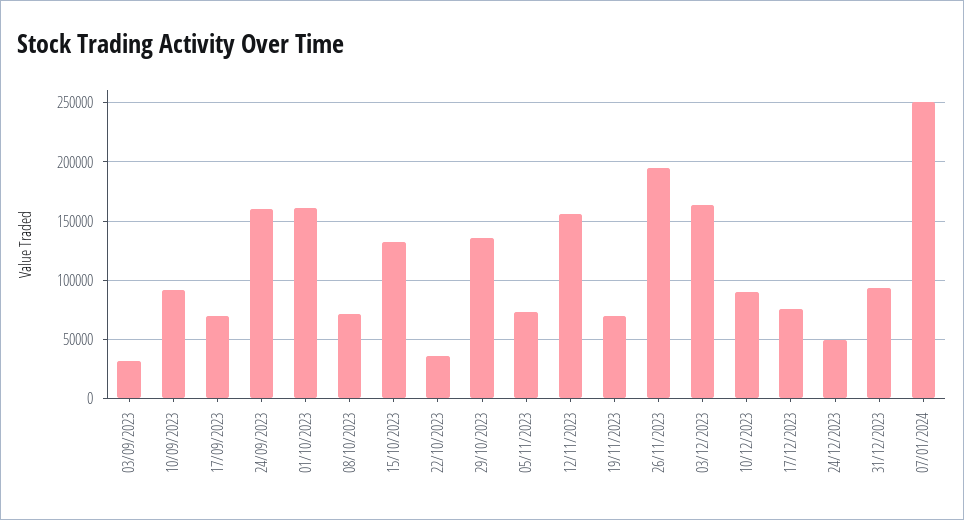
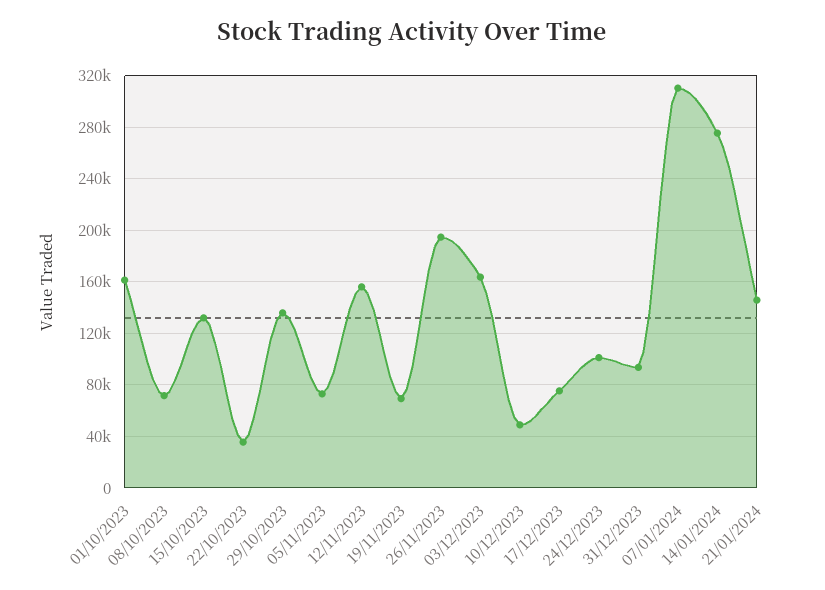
03/09/2023: 30000 -> none
10/09/2023: 90000 -> none
17/09/2023: 70000 -> none
24/09/2023: 160000 -> none
10/12/2023: 90000 -> 50000
24/12/2023: 50000 -> 100000
07/01/2024: 250000 -> 310000
14/01/2024: none -> 275000
21/01/2024: none -> 145000

